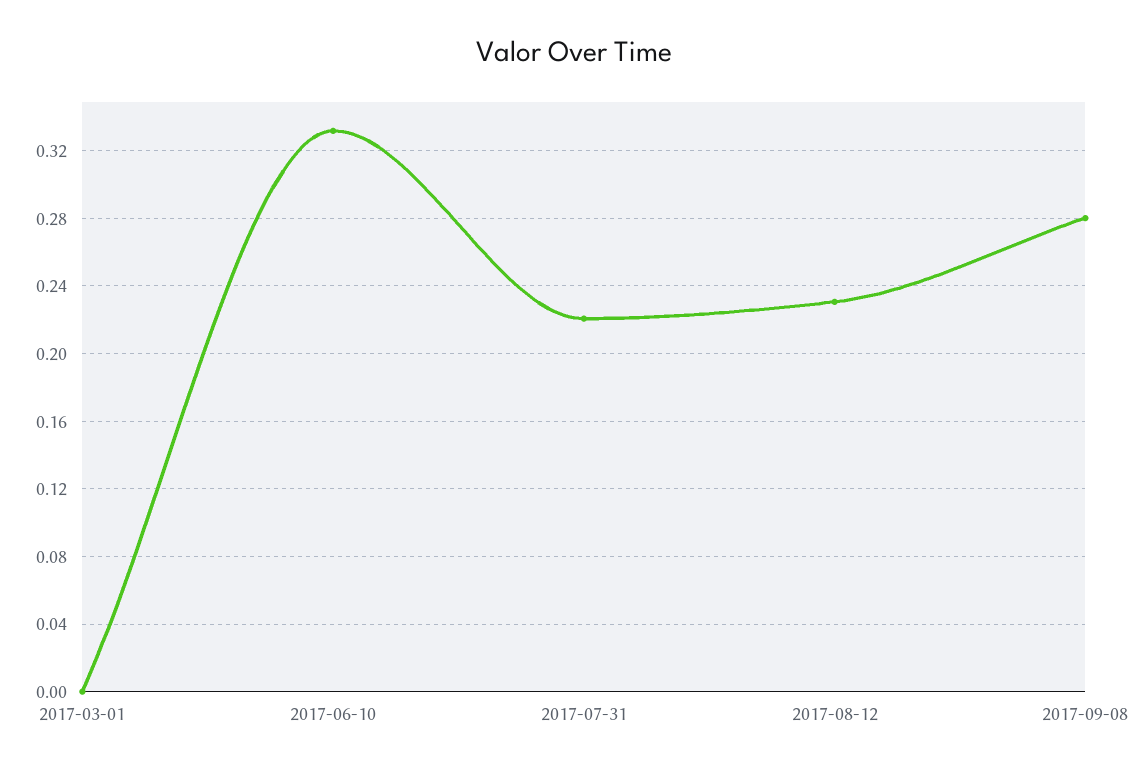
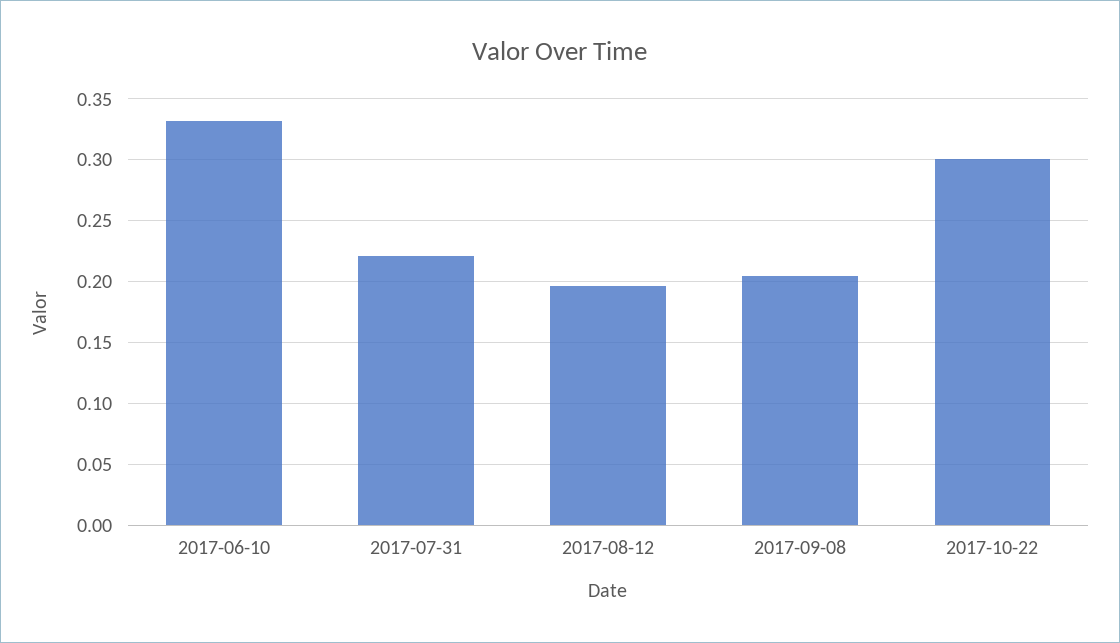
2017-03-01: 0 -> none
2017-08-12: 0.23 -> 0.195
2017-09-08: 0.28 -> 0.205
2017-10-22: none -> 0.3

